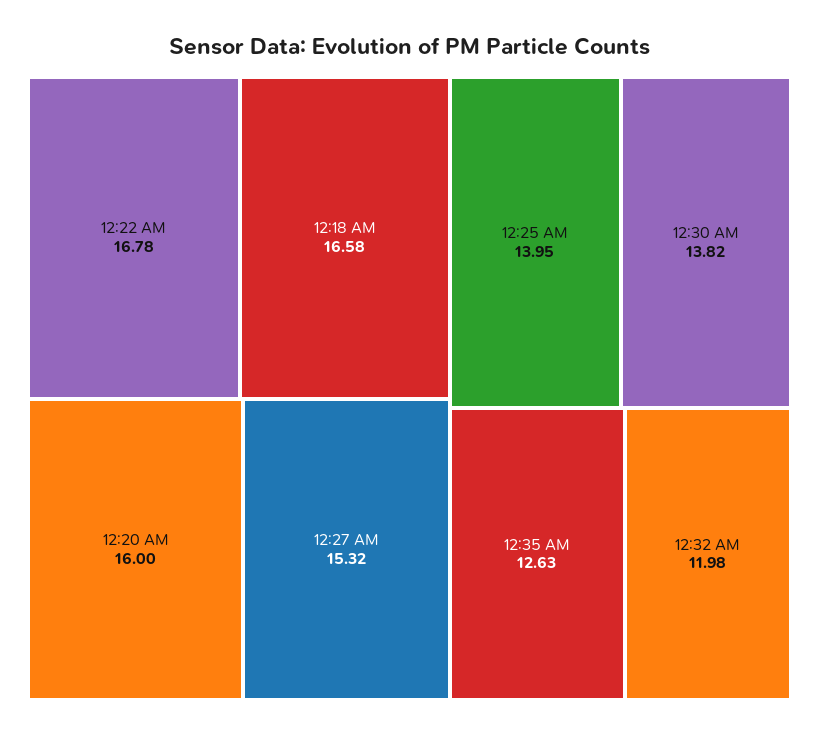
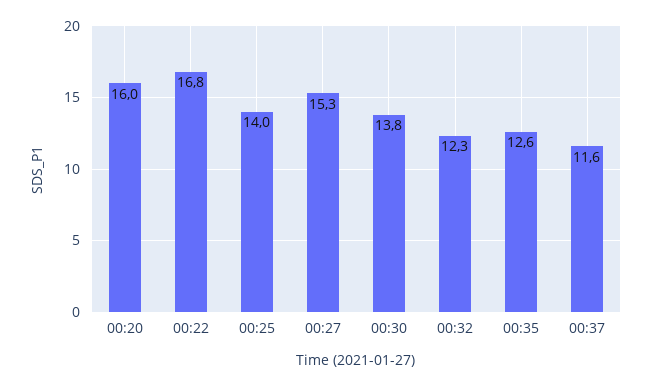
12:18 AM: 16.58 -> none
12:32 AM: 11.98 -> 12.3
00:37: none -> 11.6

